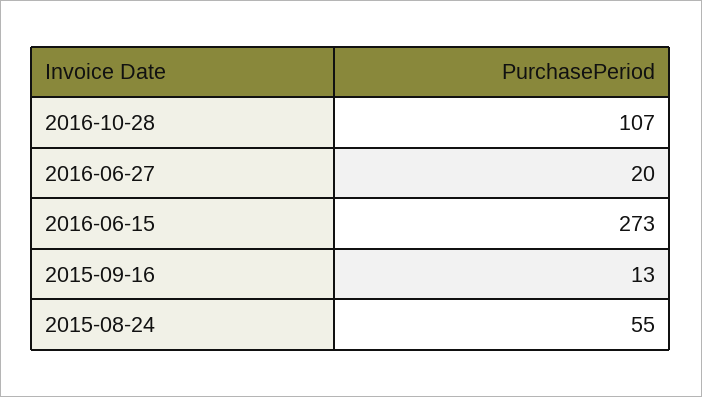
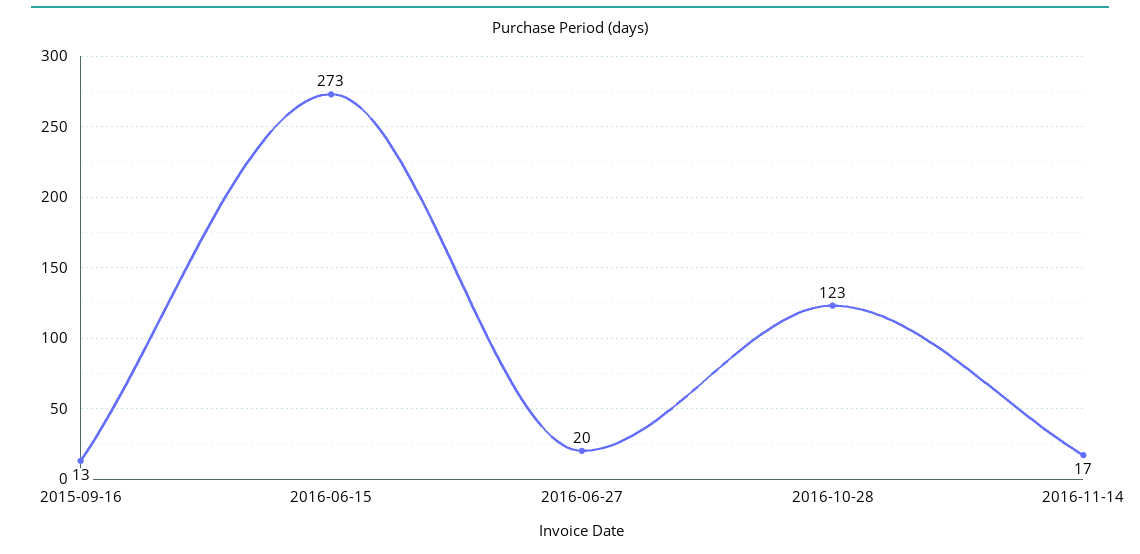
2016-10-28: 107 -> 123
2015-08-24: 55 -> none
2016-11-14: none -> 17

